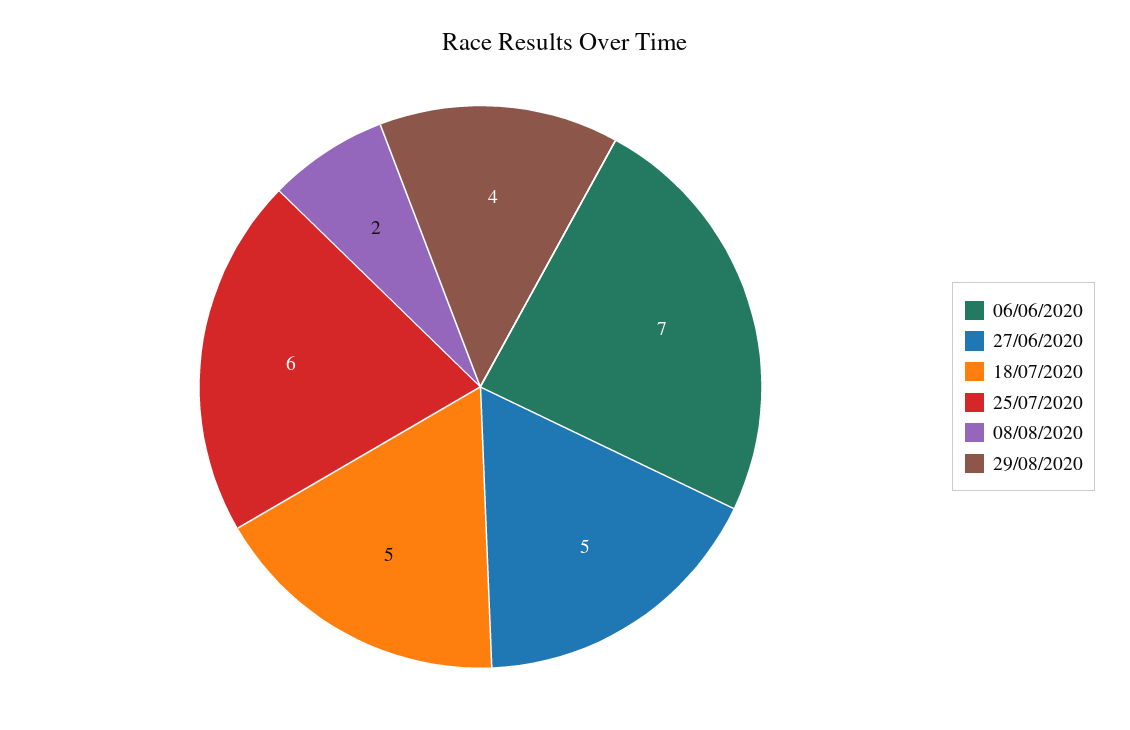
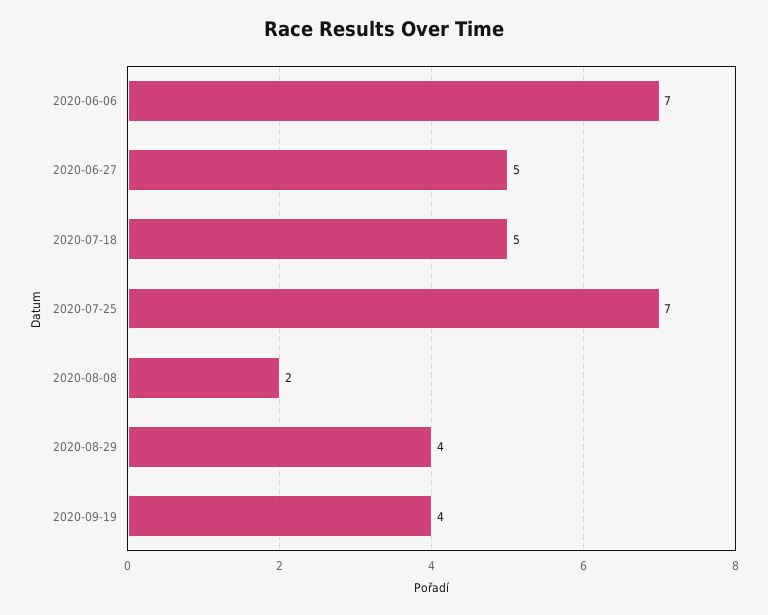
25/07/2020: 6 -> 7
2020-09-19: none -> 4

